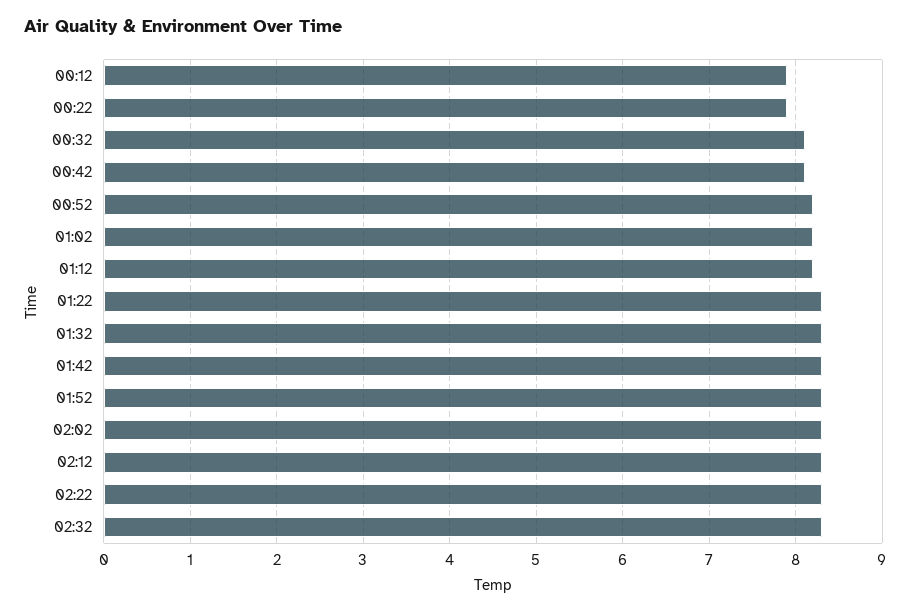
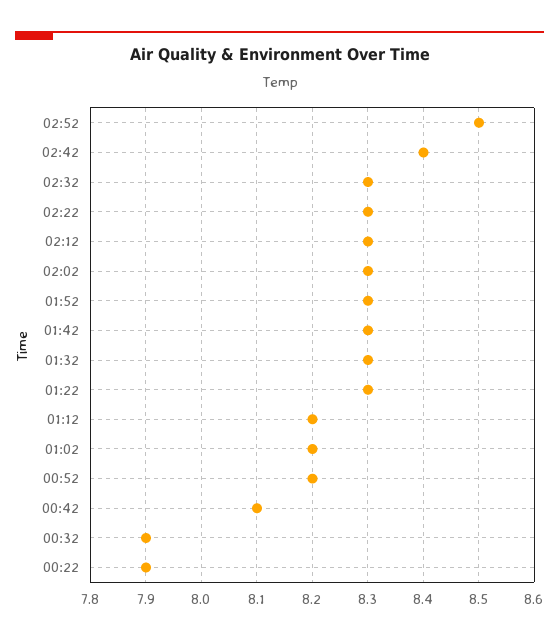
00:12: 7.9 -> none
00:32: 8.1 -> 7.9
02:52: none -> 8.5
02:42: none -> 8.4

